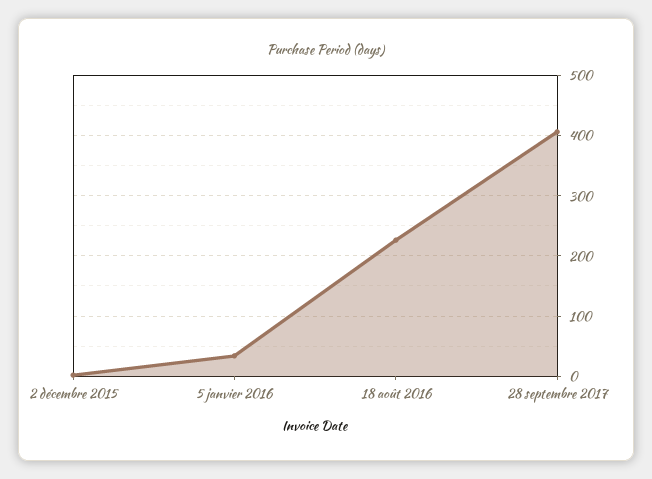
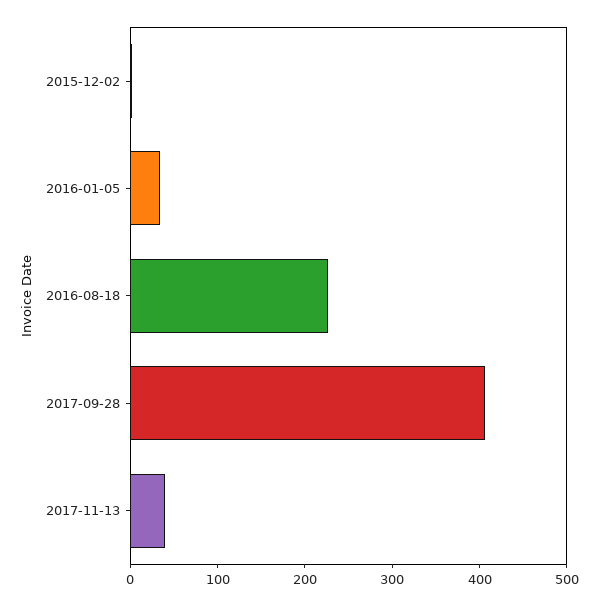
2017-11-13: none -> 40

